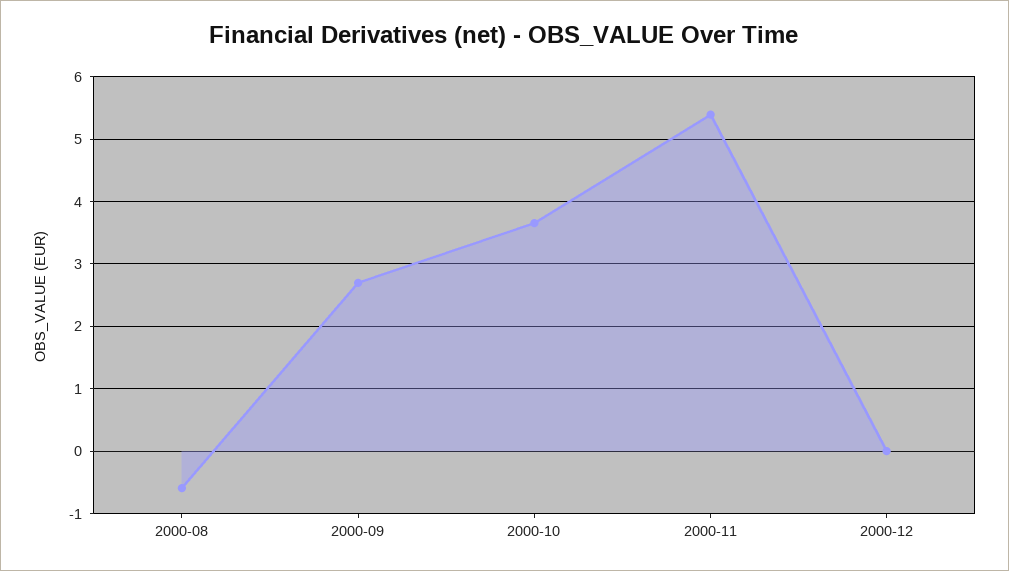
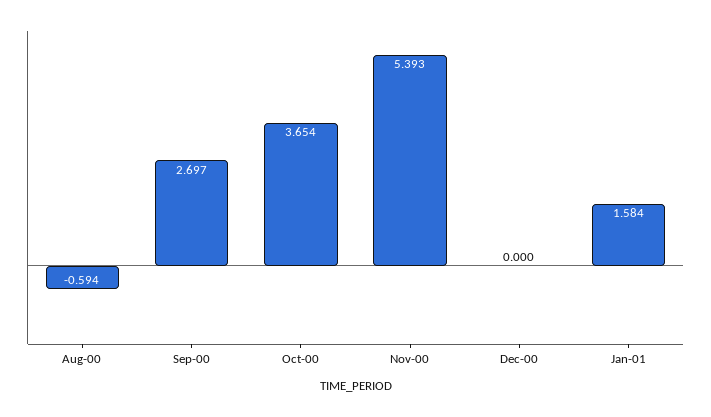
Jan-01: none -> 1.584

